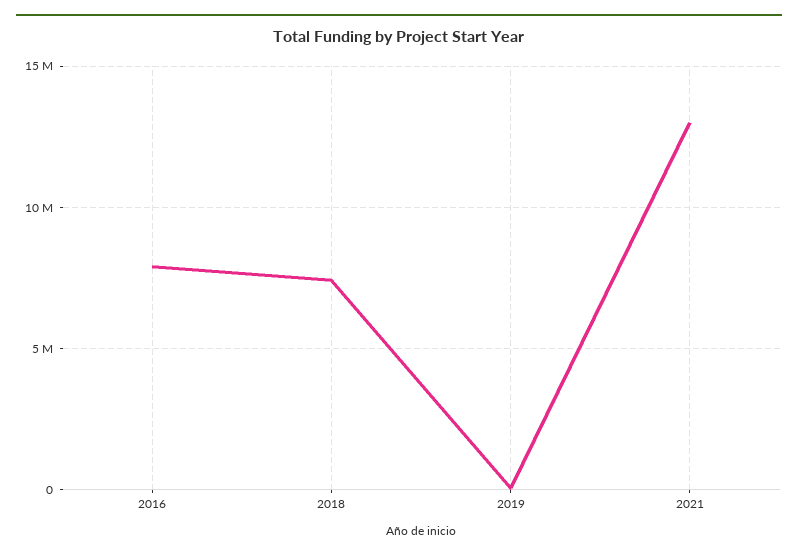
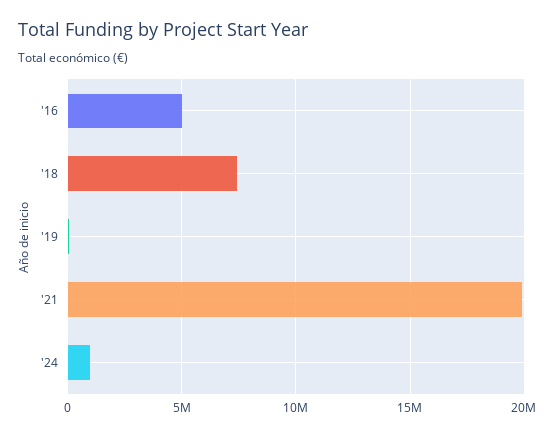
2016: 8000000 -> 5000000
2021: 13000000 -> 20000000
'24: none -> 1000000

